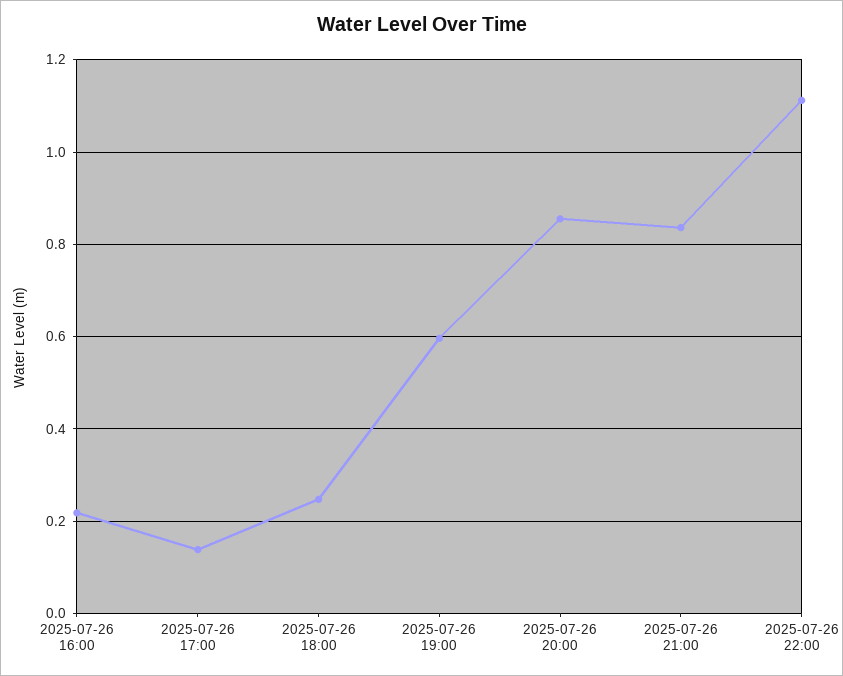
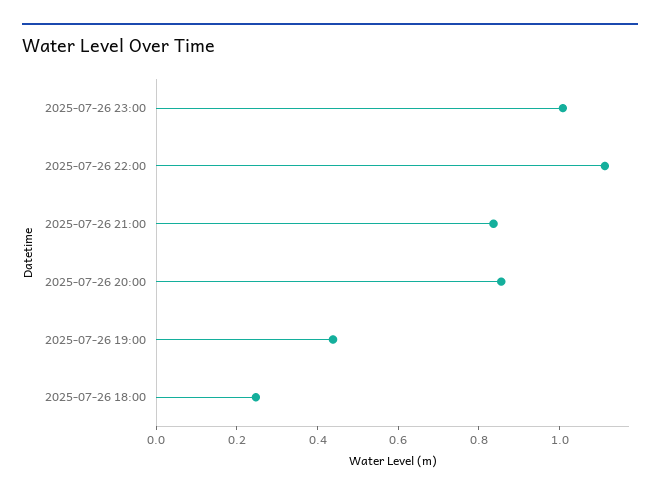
2025-07-26 16:00: 0.22 -> none
2025-07-26 17:00: 0.14 -> none
2025-07-26 19:00: 0.6 -> 0.45
2025-07-26 23:00: none -> 1

